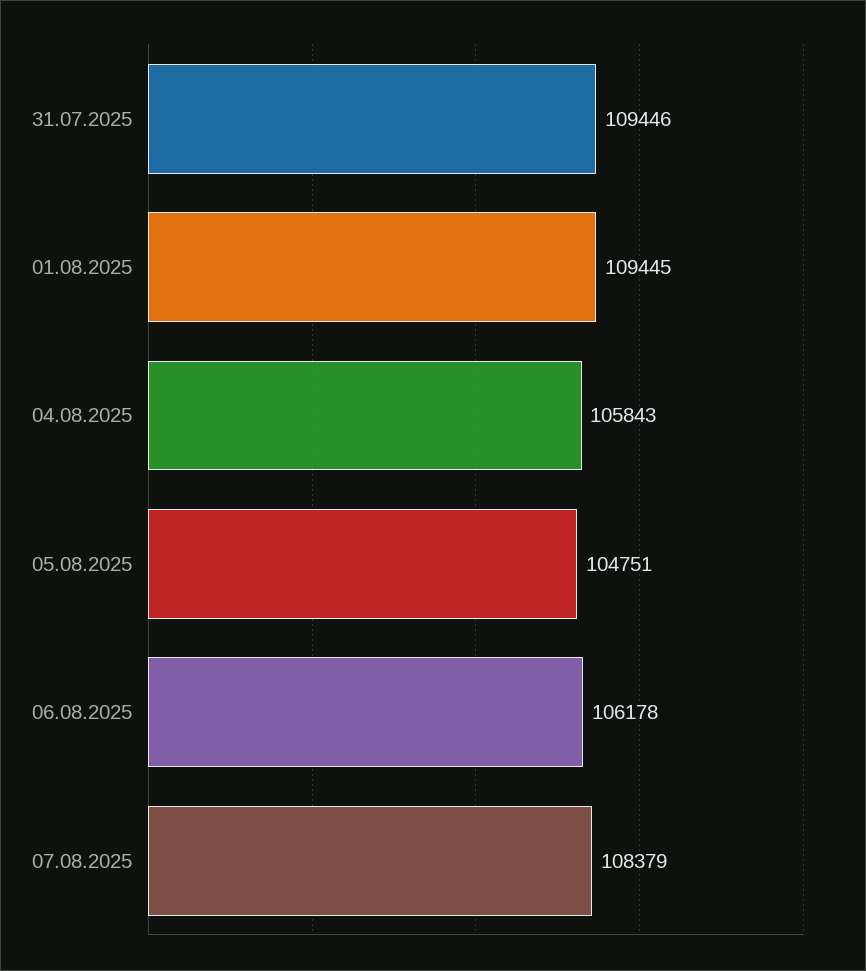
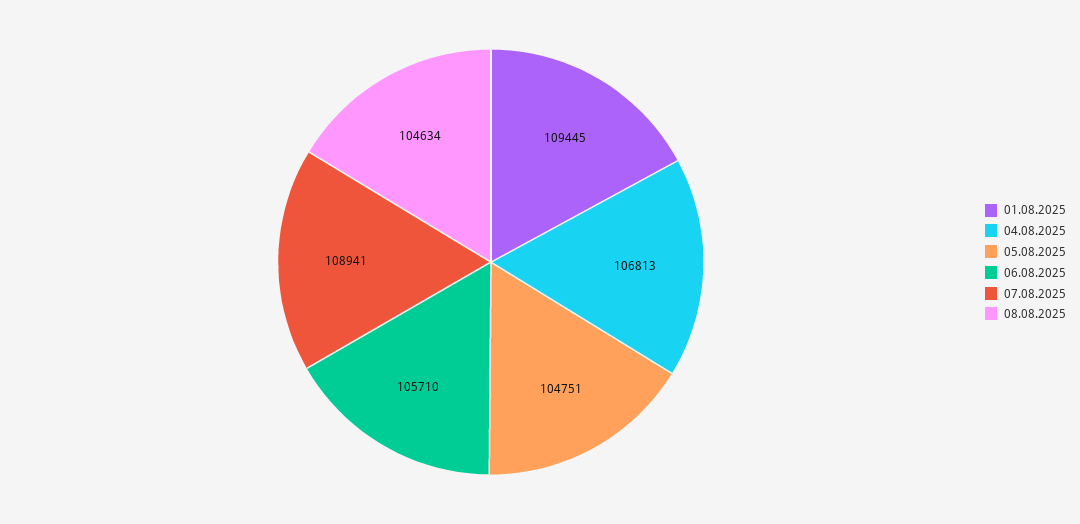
31.07.2025: 109446 -> none
04.08.2025: 105843 -> 106813
06.08.2025: 106178 -> 105710
07.08.2025: 108379 -> 108941
08.08.2025: none -> 104634

